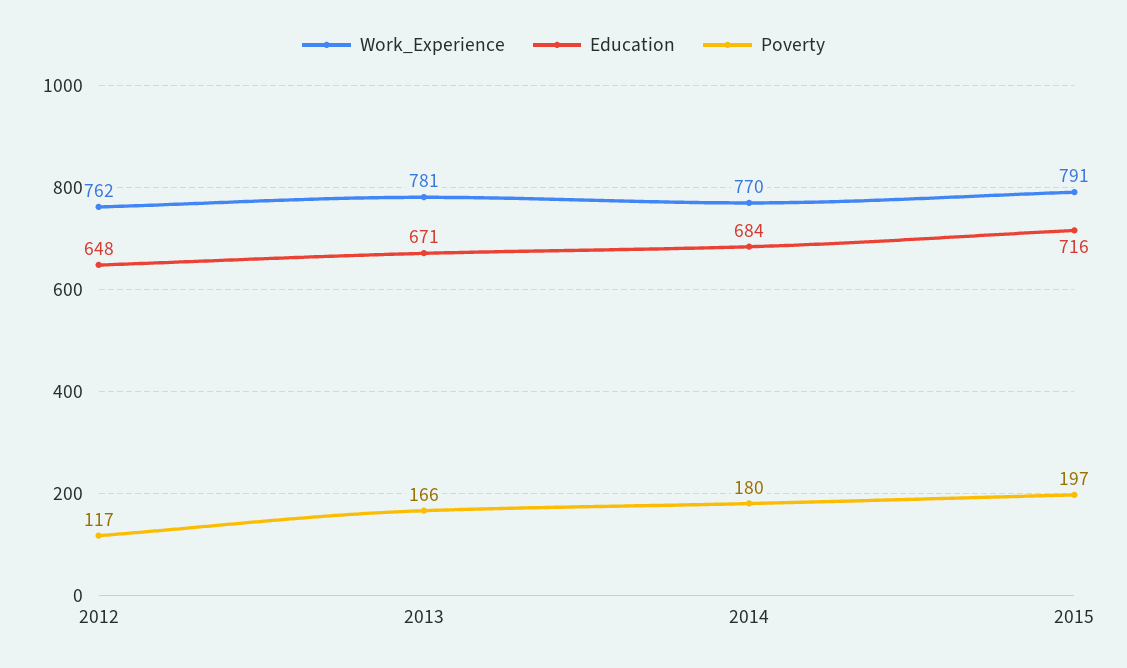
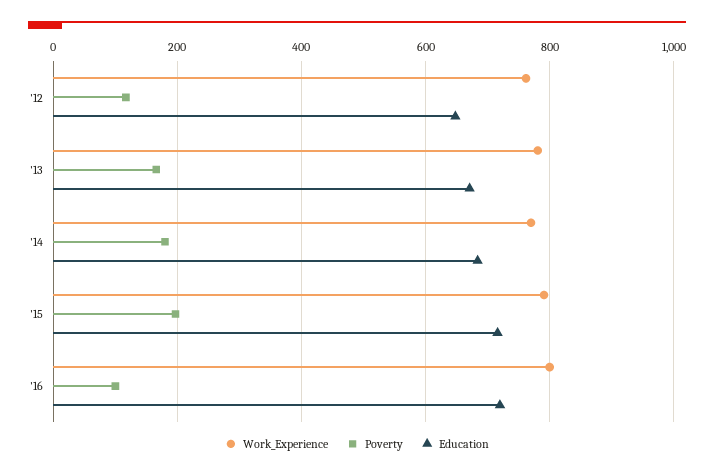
Work_Experience, '16: none -> 800
Poverty, '16: none -> 100
Education, '16: none -> 720

